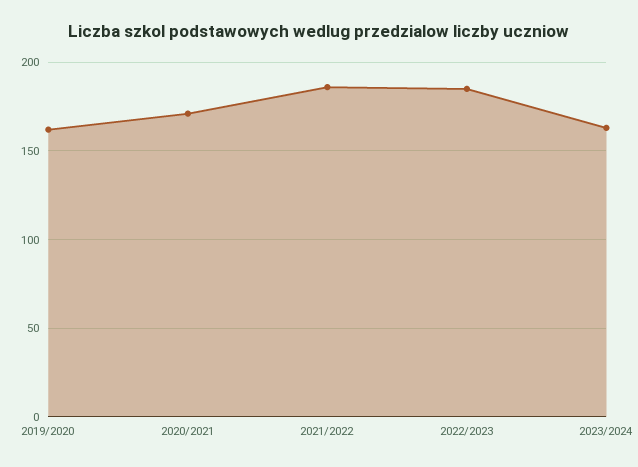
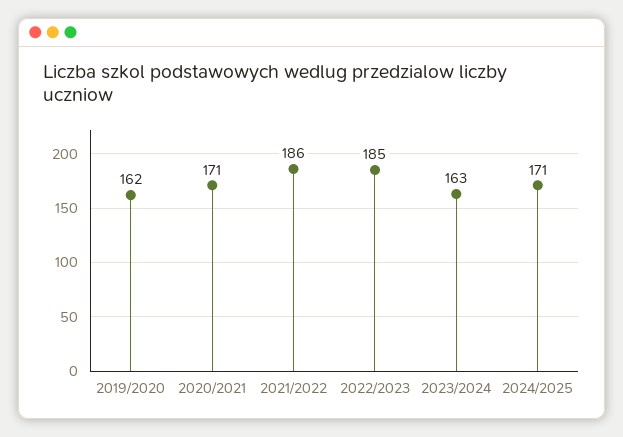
2024/2025: none -> 171

